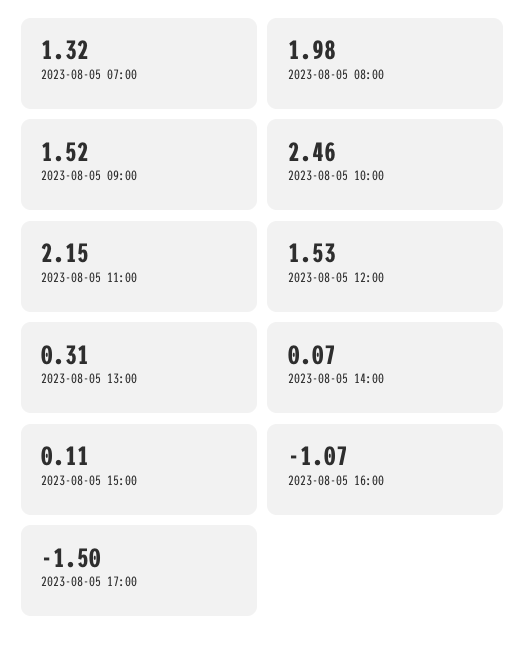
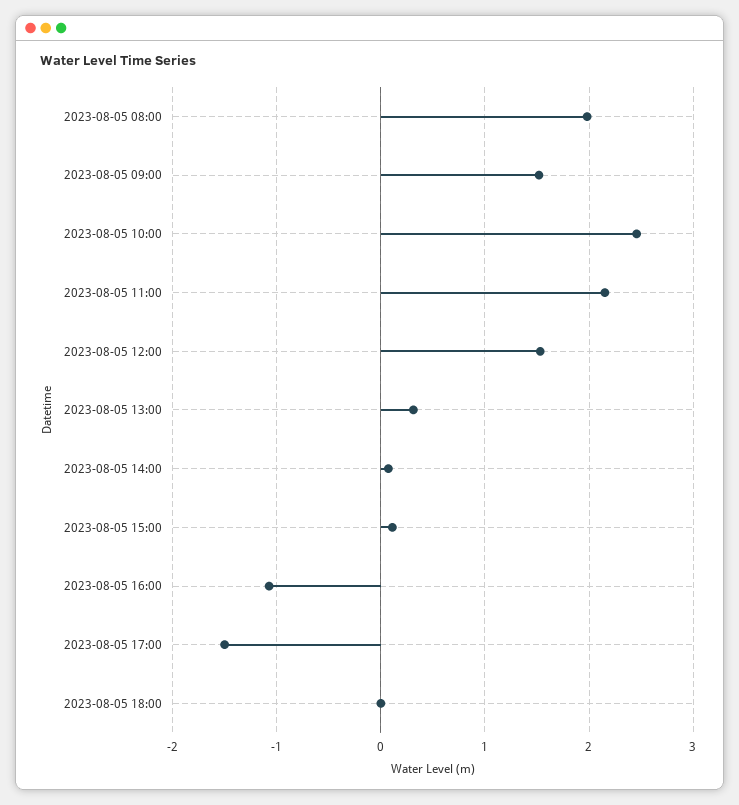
2023-08-05 07:00: 1.32 -> none
2023-08-05 18:00: none -> 0

